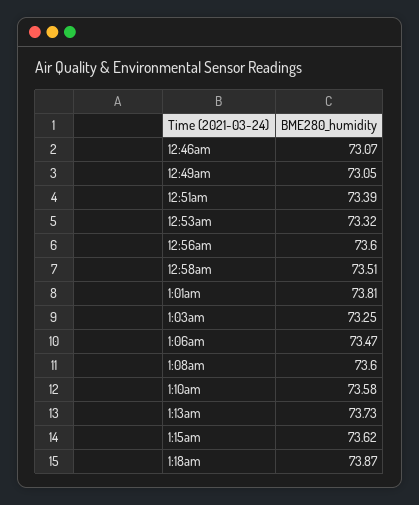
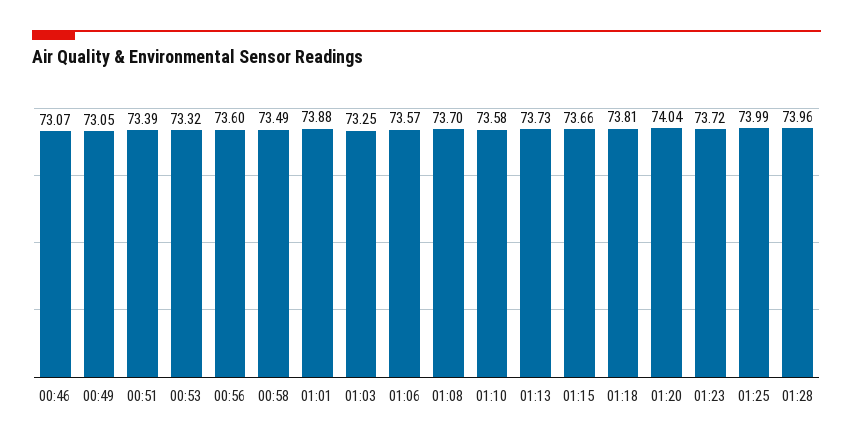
12:58am: 73.51 -> 73.49
1:01am: 73.81 -> 73.88
1:06am: 73.47 -> 73.57
1:08am: 73.6 -> 73.7
1:15am: 73.62 -> 73.66
1:18am: 73.87 -> 73.81
01:20: none -> 74.04
01:23: none -> 73.72
01:25: none -> 73.99
01:28: none -> 73.96

